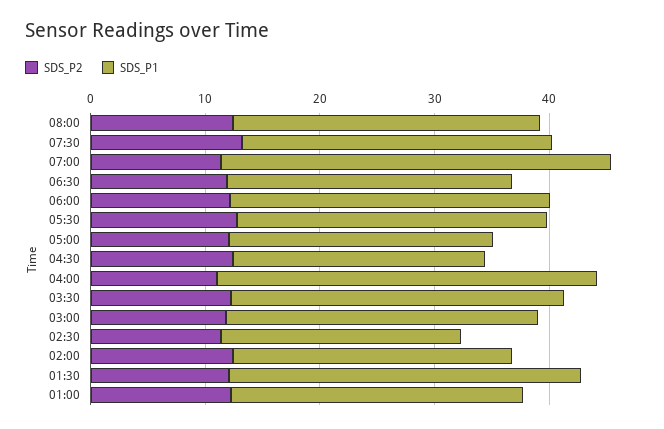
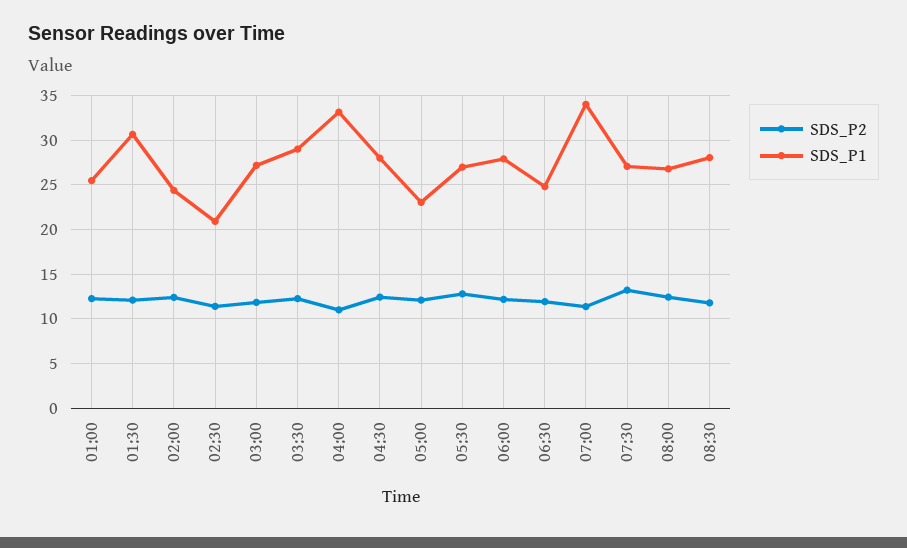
SDS_P1, 04:30: 22 -> 28
SDS_P2, 08:30: none -> 12
SDS_P1, 08:30: none -> 28

